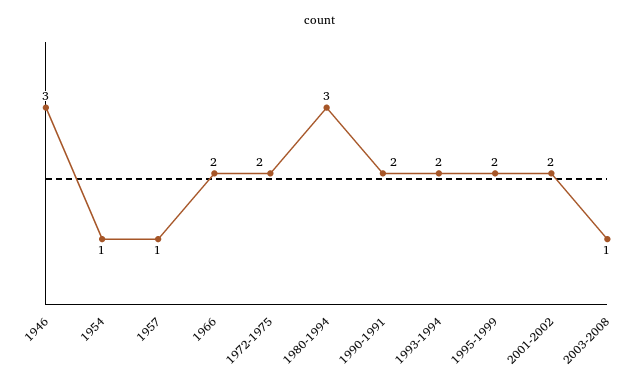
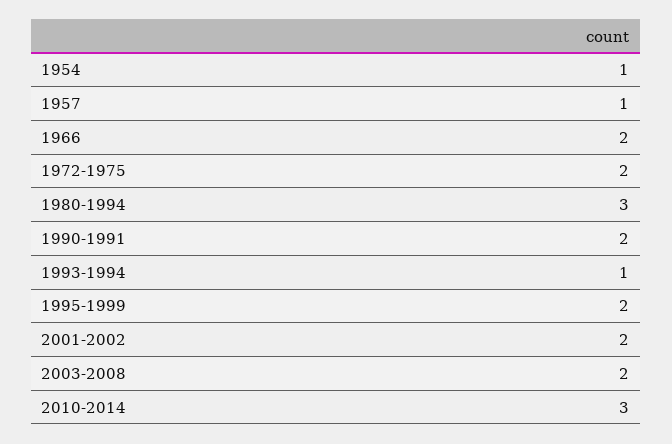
1946: 3 -> none
1993-1994: 2 -> 1
2003-2008: 1 -> 2
2010-2014: none -> 3

